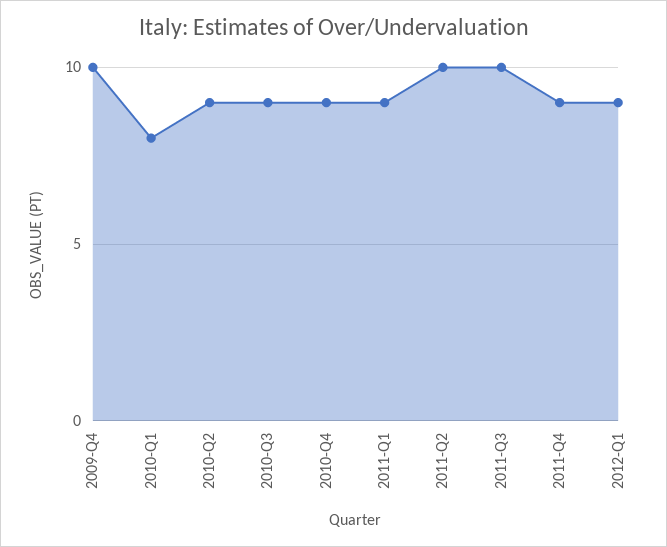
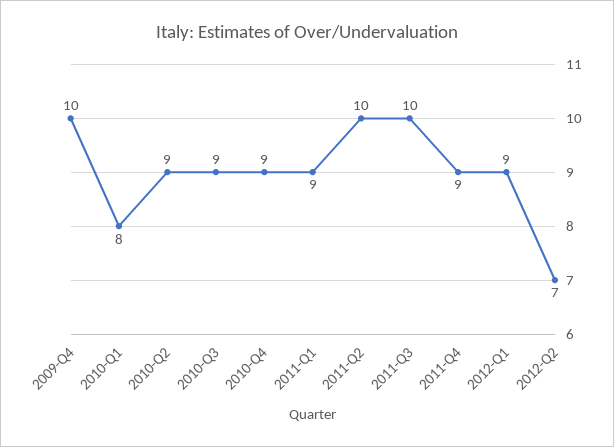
2012-Q2: none -> 7

